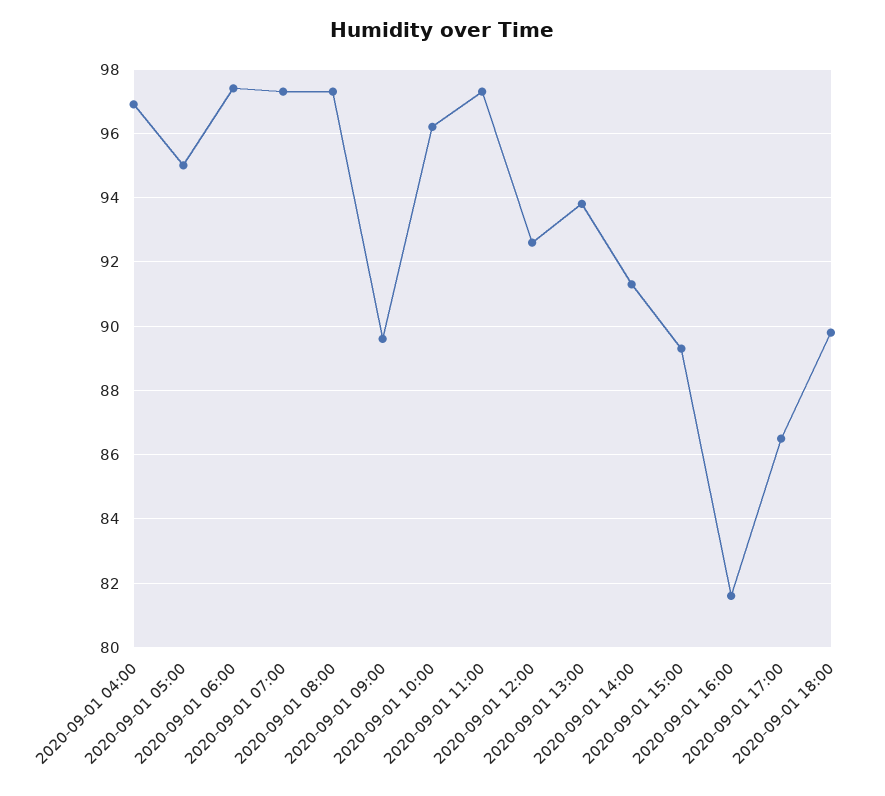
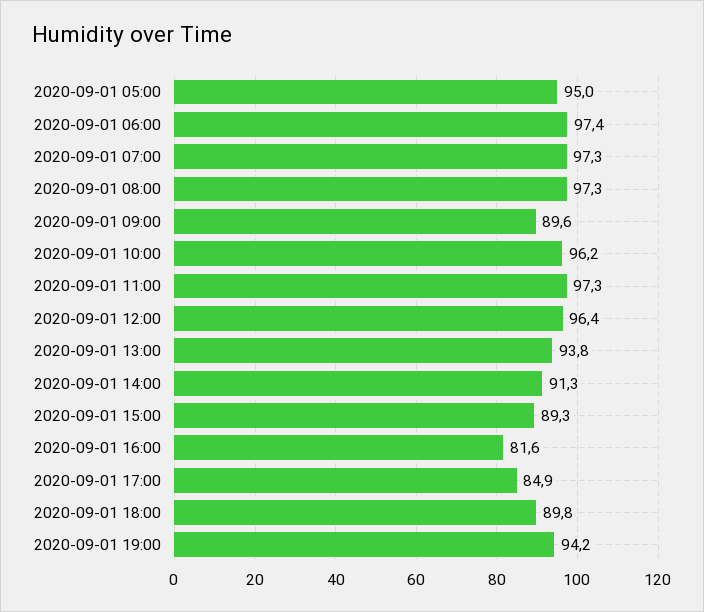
2020-09-01 04:00: 97 -> none
2020-09-01 12:00: 92.5 -> 96.4
2020-09-01 17:00: 86.5 -> 84.9
2020-09-01 19:00: none -> 94.2

